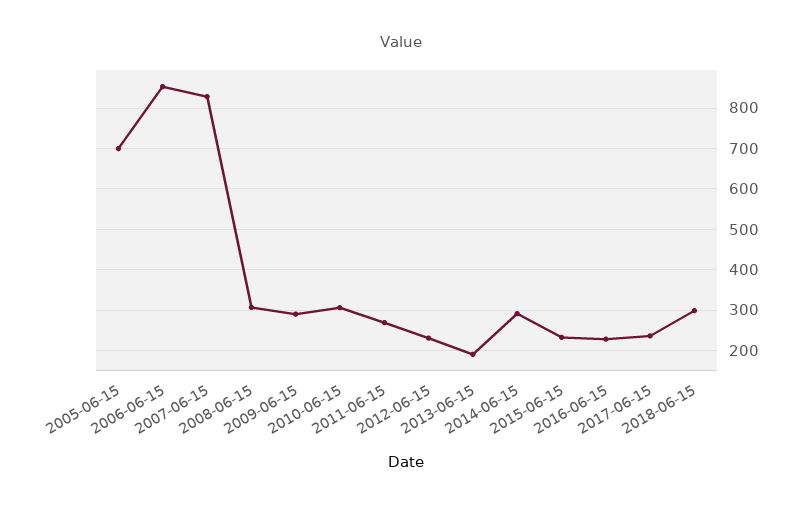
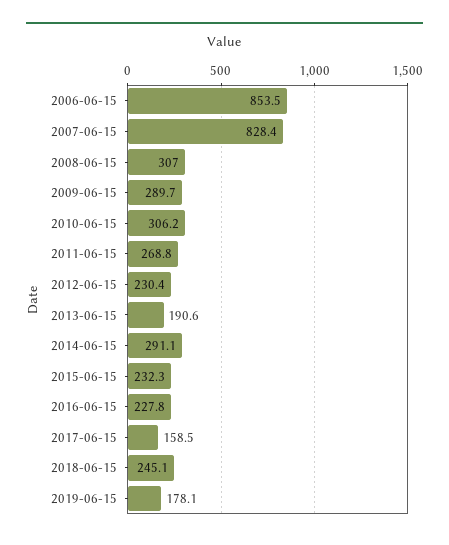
2005-06-15: 700 -> none
2017-06-15: 240 -> 158.5
2018-06-15: 300 -> 245.1
2019-06-15: none -> 178.1

